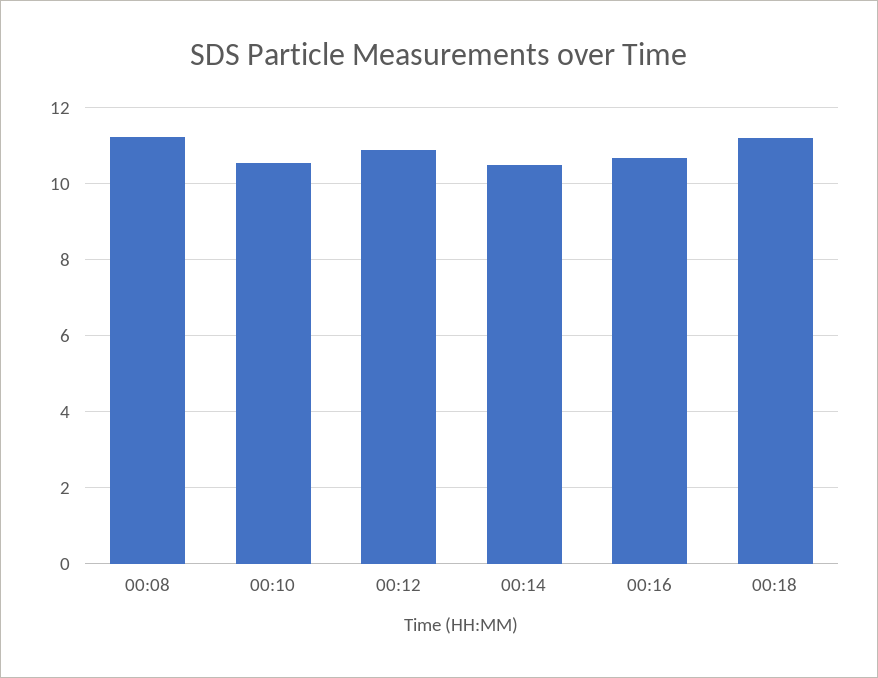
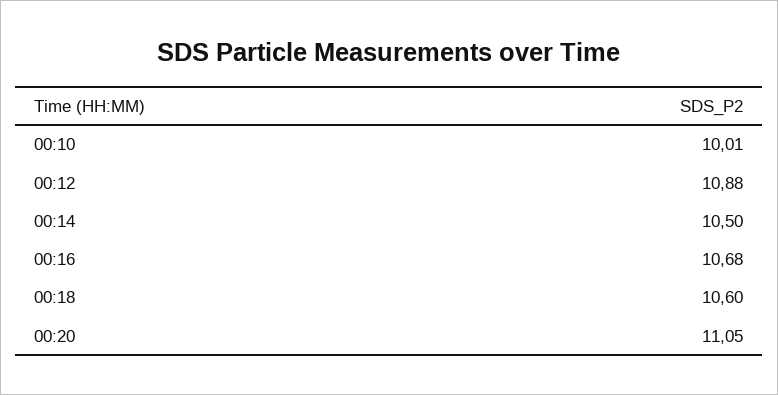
00:08: 11.2 -> none
00:10: 10.6 -> 10.01
00:18: 11.2 -> 10.6
00:20: none -> 11.05

